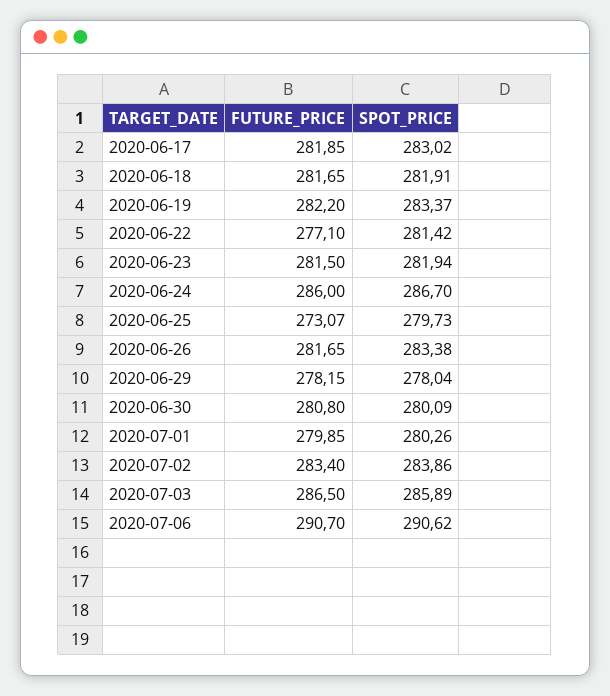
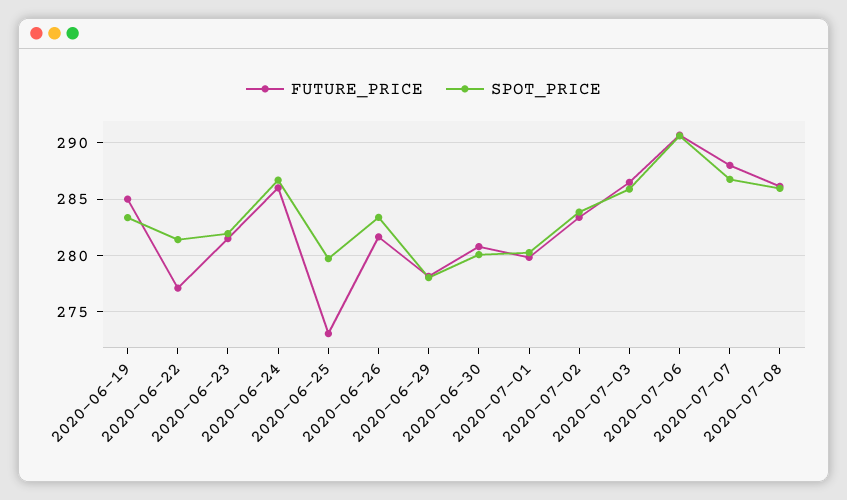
FUTURE_PRICE, 2020-06-17: 281.85 -> none
SPOT_PRICE, 2020-06-17: 283.02 -> none
FUTURE_PRICE, 2020-06-18: 281.65 -> none
SPOT_PRICE, 2020-06-18: 281.91 -> none
FUTURE_PRICE, 2020-06-19: 282.2 -> 285
FUTURE_PRICE, 2020-07-07: none -> 288
SPOT_PRICE, 2020-07-07: none -> 287
FUTURE_PRICE, 2020-07-08: none -> 286
SPOT_PRICE, 2020-07-08: none -> 286

